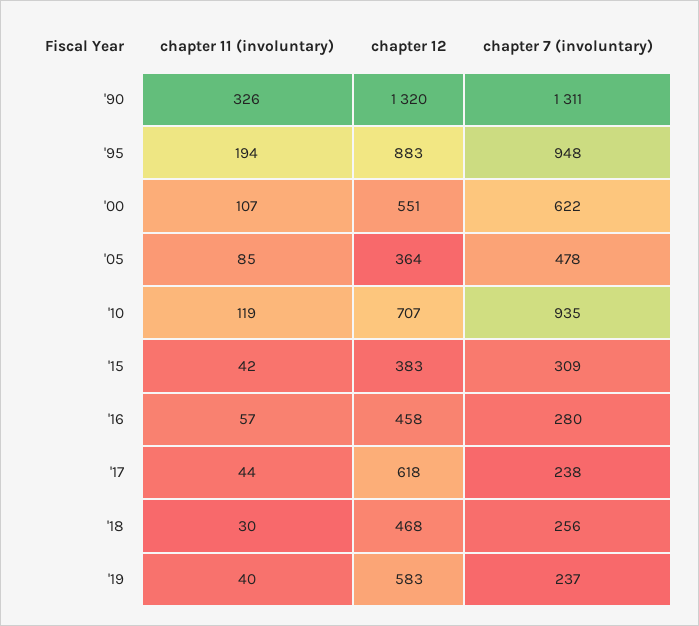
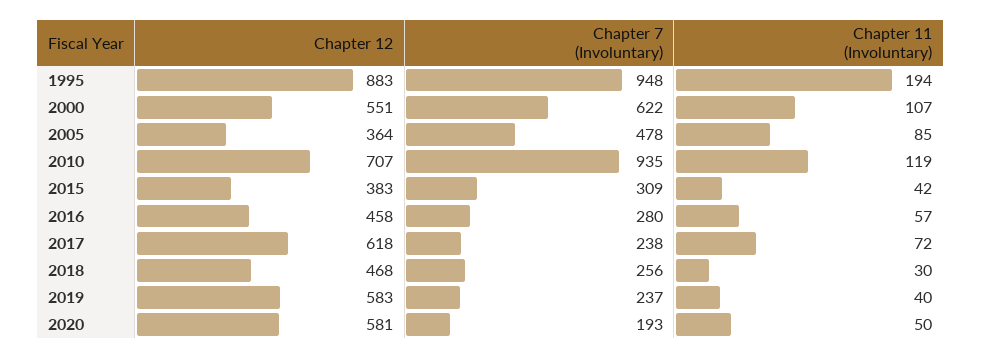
chapter 11 (involuntary), '90: 326 -> none
chapter 12, '90: 1320 -> none
chapter 7 (involuntary), '90: 1311 -> none
chapter 11 (involuntary), '17: 44 -> 72
chapter 12, 2020: none -> 581
chapter 7 (involuntary), 2020: none -> 193
chapter 11 (involuntary), 2020: none -> 50

